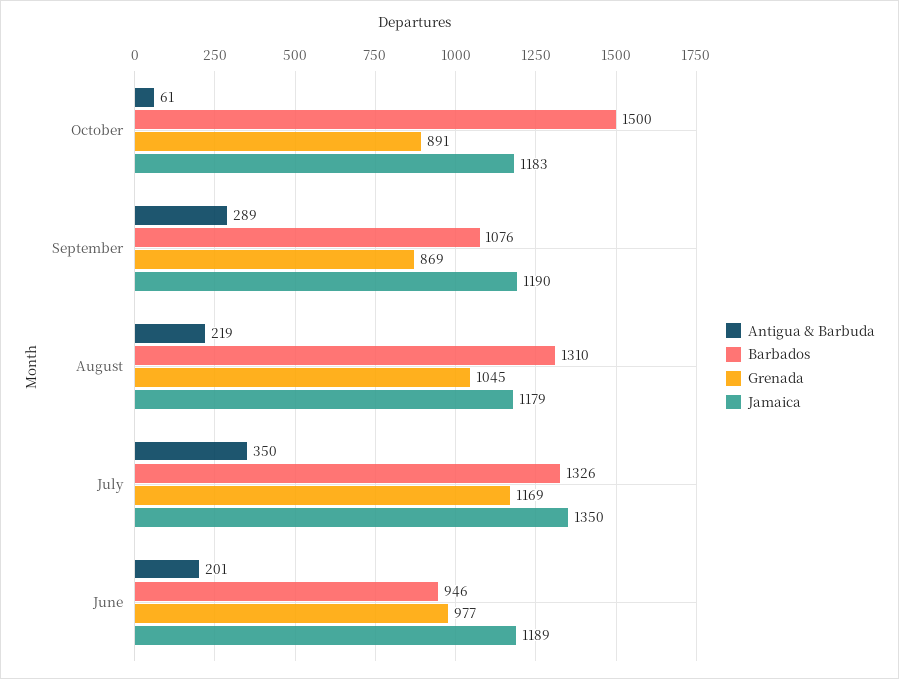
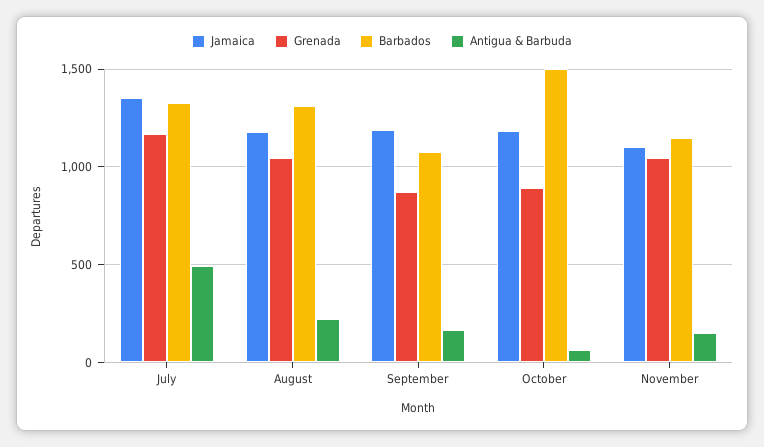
Antigua & Barbuda, September: 289 -> 150
Antigua & Barbuda, July: 350 -> 500
Antigua & Barbuda, June: 201 -> none
Barbados, June: 946 -> none
Grenada, June: 977 -> none
Jamaica, June: 1189 -> none
Jamaica, November: none -> 1100
Grenada, November: none -> 1050
Barbados, November: none -> 1150
Antigua & Barbuda, November: none -> 150

